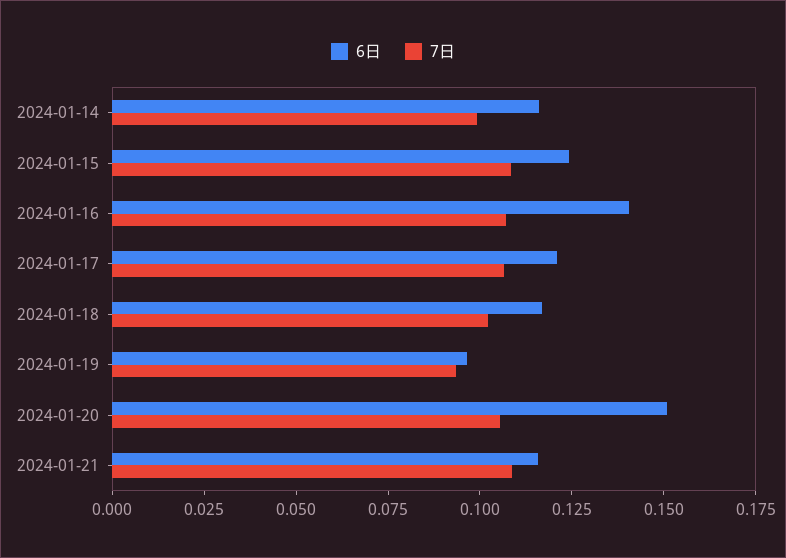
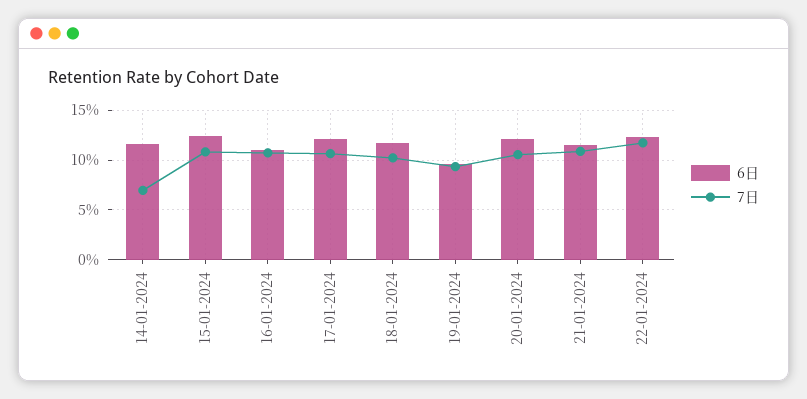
7日, 2024-01-14: 0.1 -> 0.07
6日, 2024-01-16: 0.14 -> 0.11
6日, 2024-01-20: 0.15 -> 0.12
6日, 22-01-2024: none -> 0.12
7日, 22-01-2024: none -> 0.12

